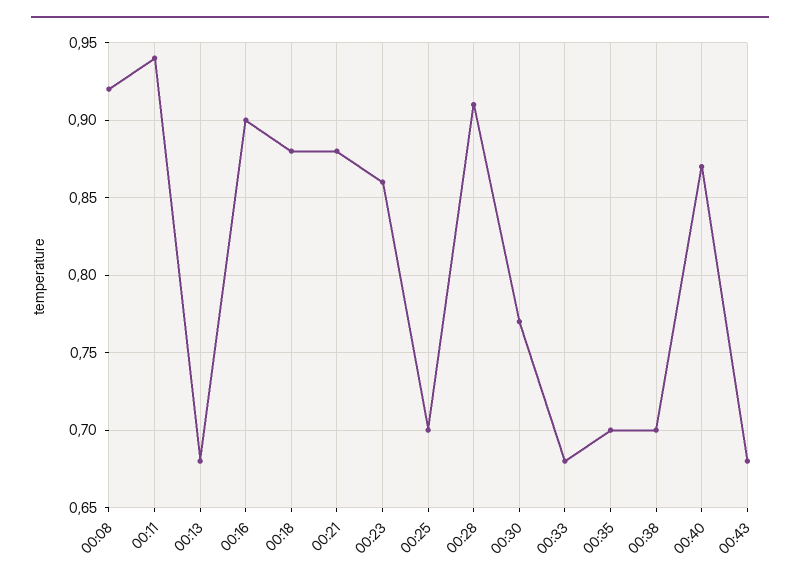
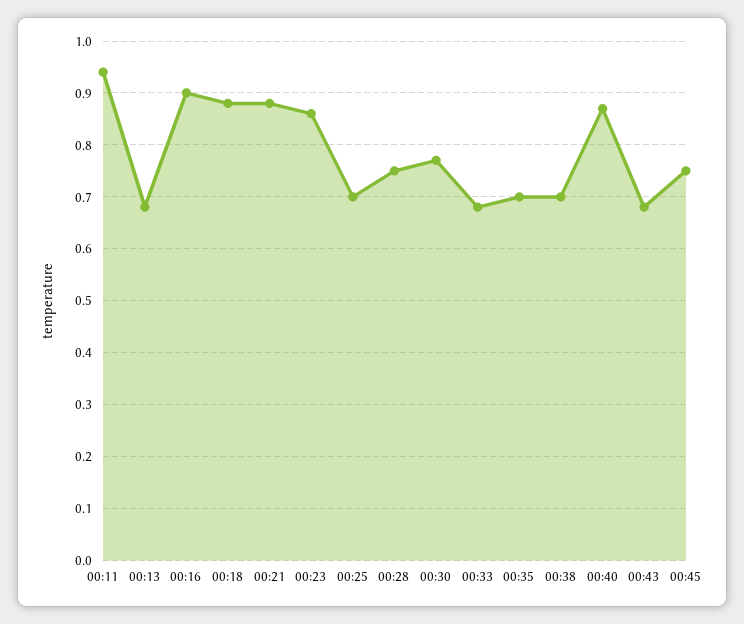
00:08: 0.92 -> none
00:28: 0.91 -> 0.75
00:45: none -> 0.75

